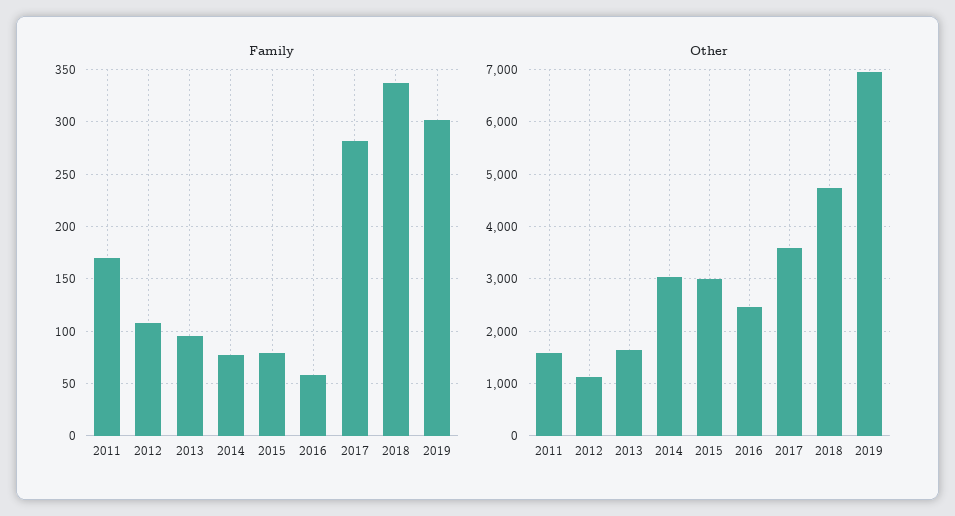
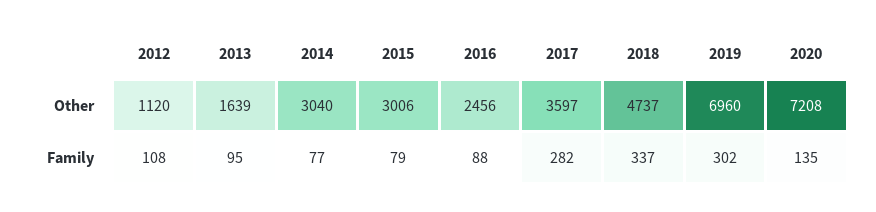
Family, 2011: 170 -> none
Family, 2016: 60 -> 88
Other, 2011: 1600 -> none
Other, 2020: none -> 7208
Family, 2020: none -> 135

